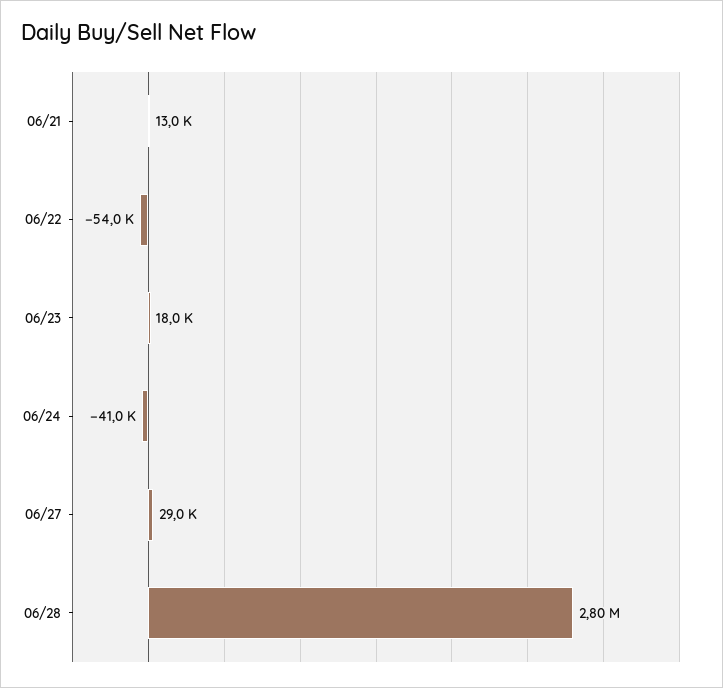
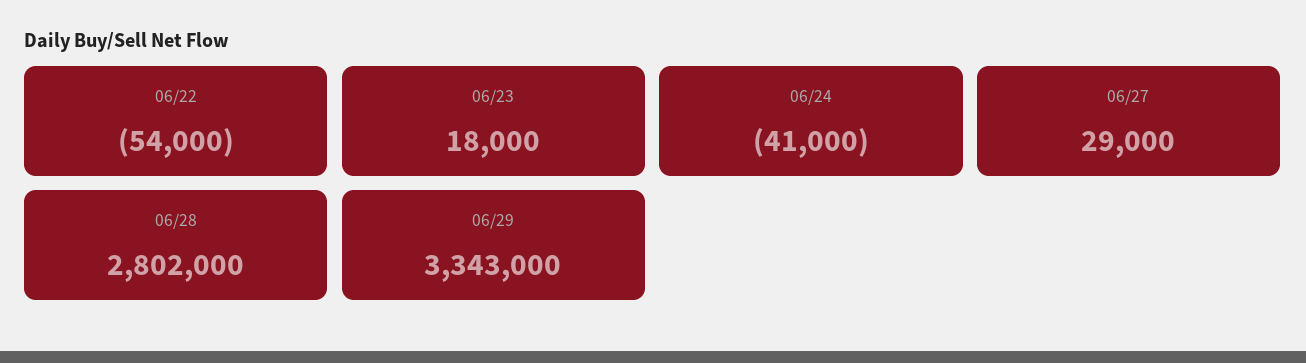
06/21: 13000 -> none
06/29: none -> 3343000

